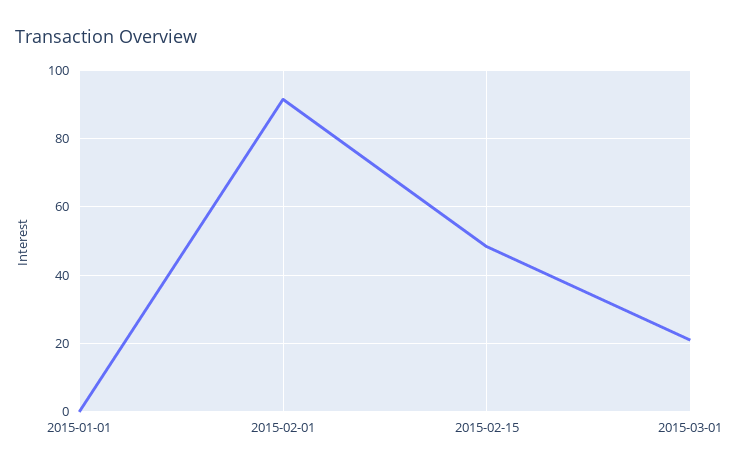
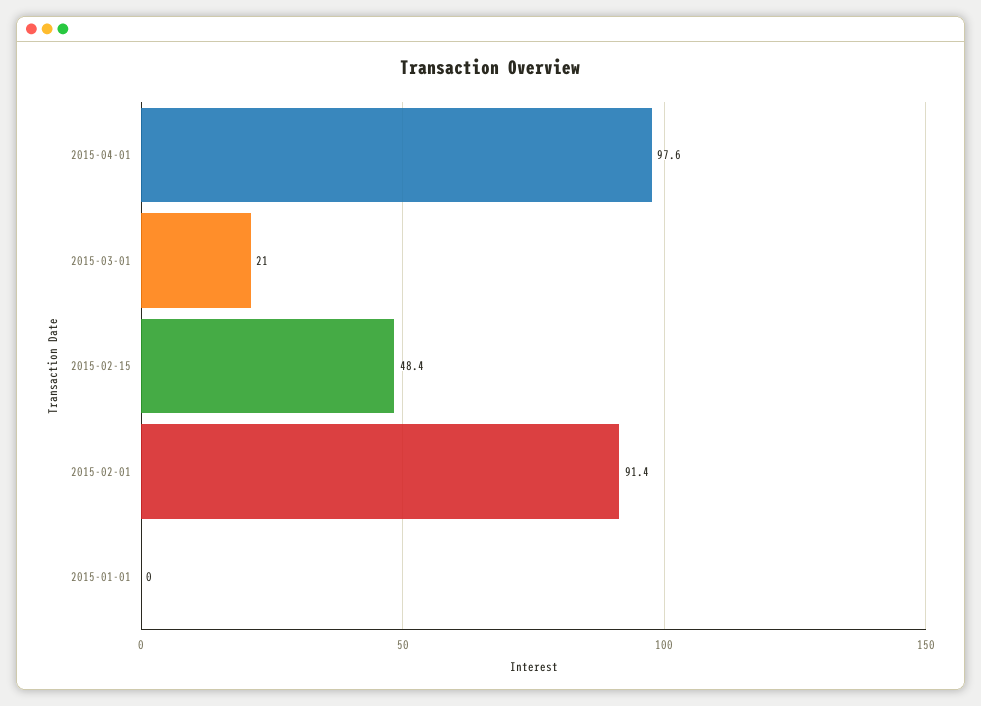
2015-04-01: none -> 97.6

